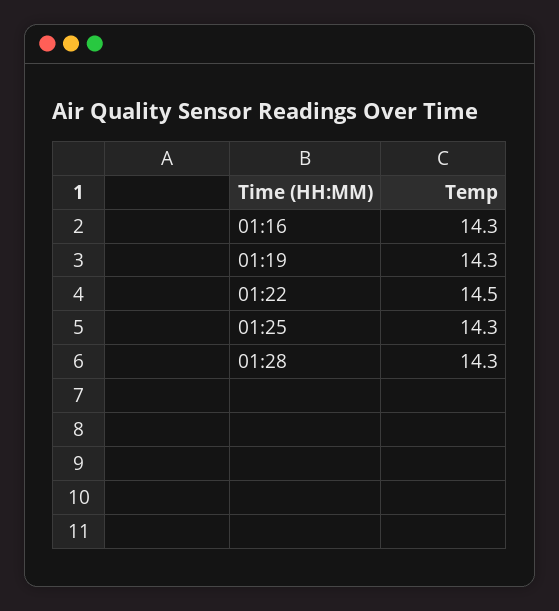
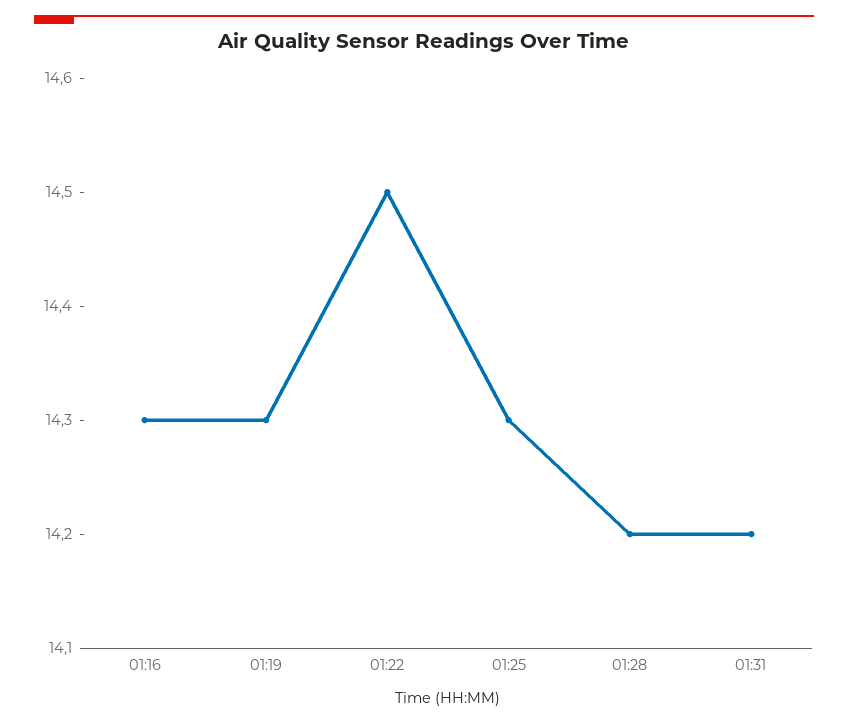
01:28: 14.3 -> 14.2
01:31: none -> 14.2

